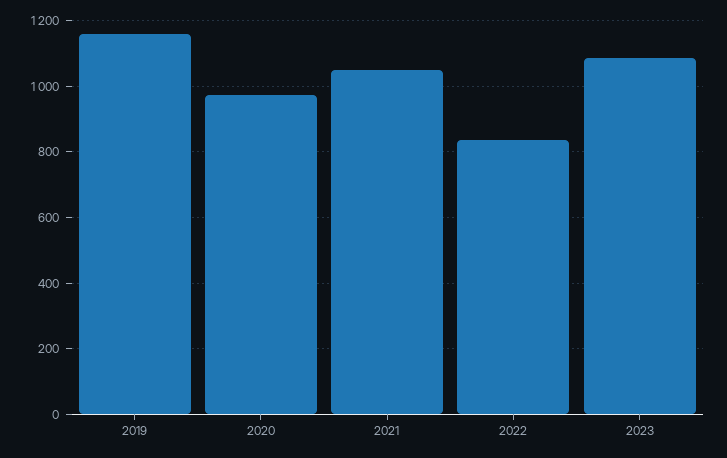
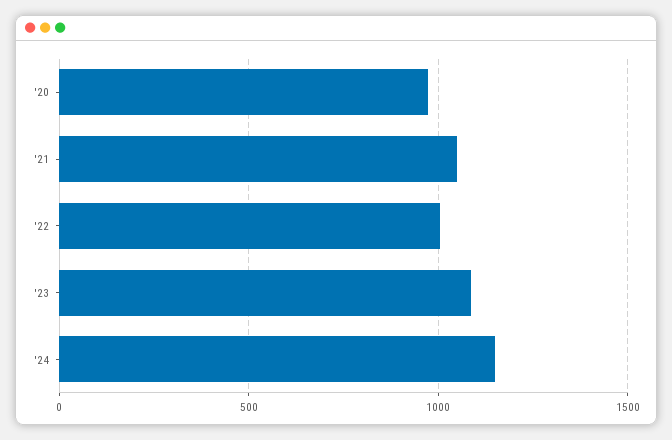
2019: 1160 -> none
2022: 840 -> 1000
'24: none -> 1150

